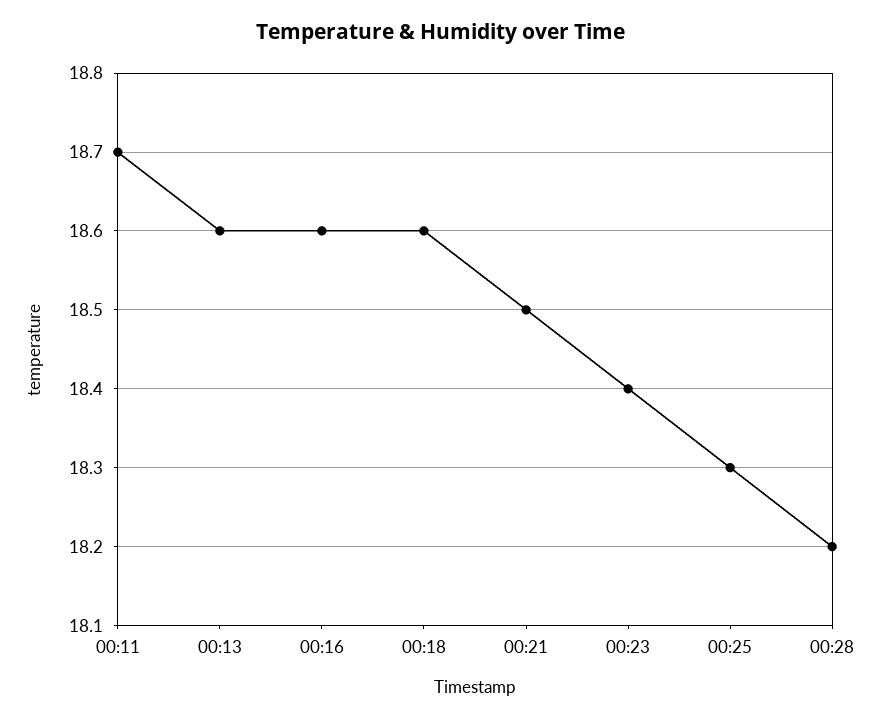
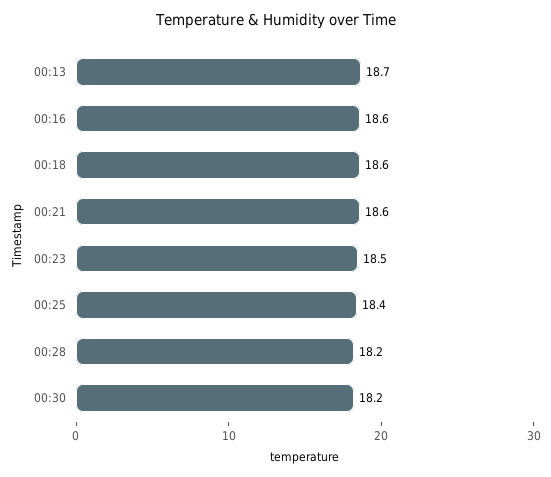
00:11: 18.7 -> none
00:13: 18.6 -> 18.7
00:21: 18.5 -> 18.6
00:23: 18.4 -> 18.5
00:25: 18.3 -> 18.4
00:30: none -> 18.2

